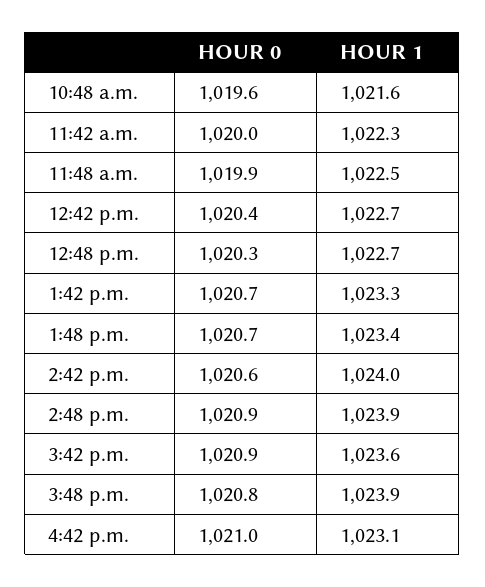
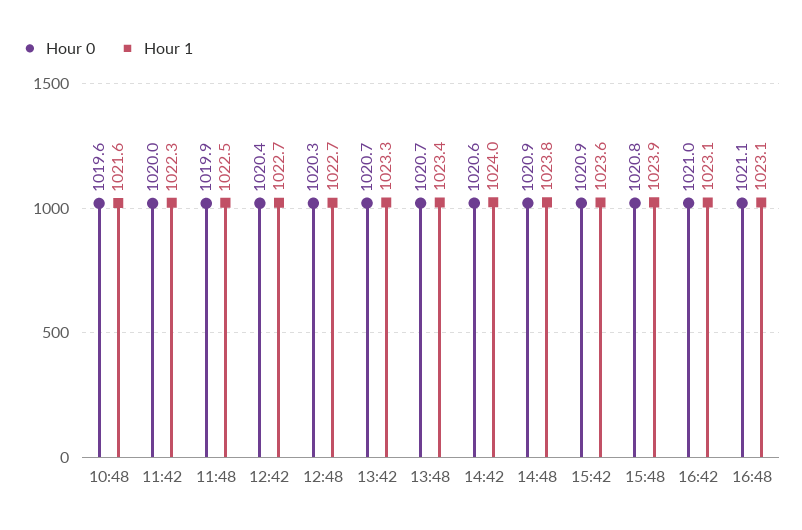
HOUR 1, 2:48 p.m.: 1023.9 -> 1023.8
HOUR 0, 16:48: none -> 1021.1
HOUR 1, 16:48: none -> 1023.1

